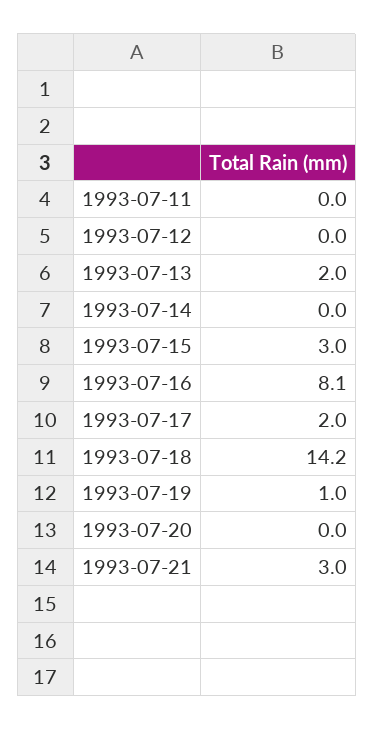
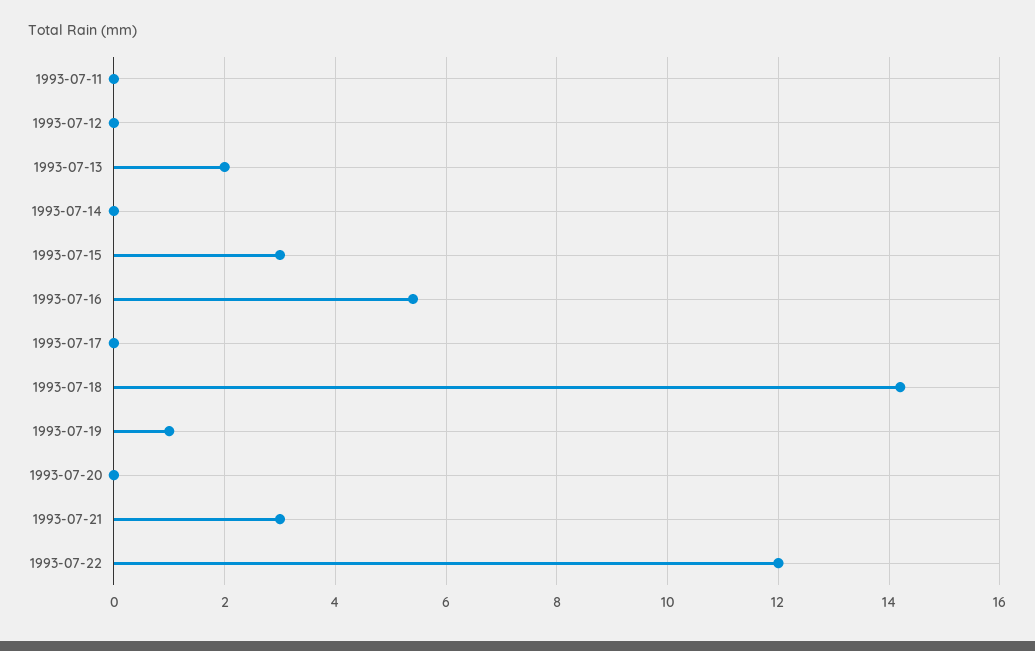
1993-07-16: 8.1 -> 5.5
1993-07-17: 2 -> 0
1993-07-22: none -> 12

